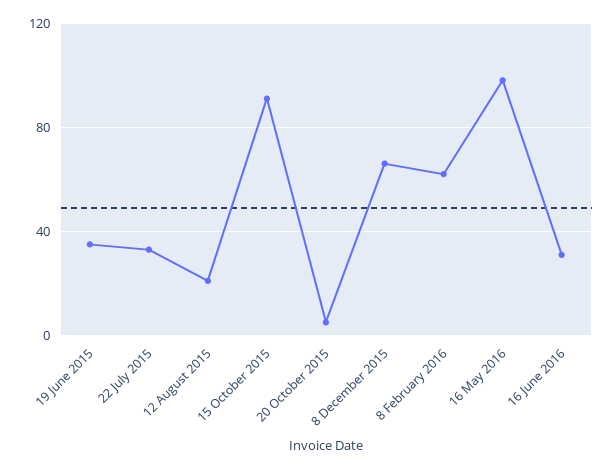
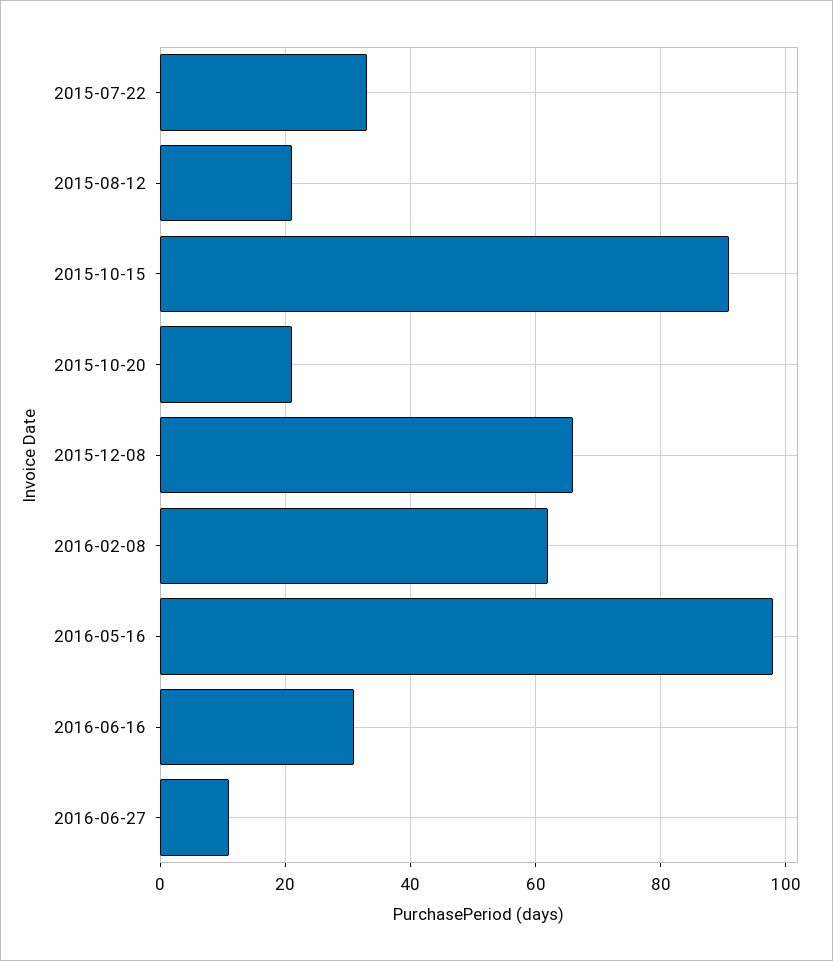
19 June 2015: 35 -> none
20 October 2015: 5 -> 20
2016-06-27: none -> 10

